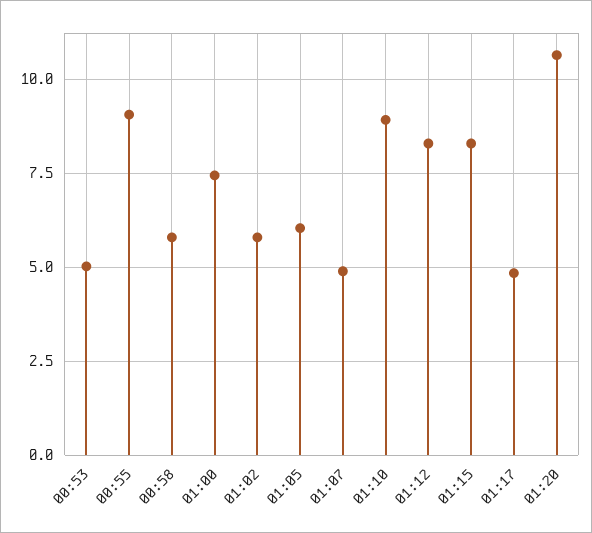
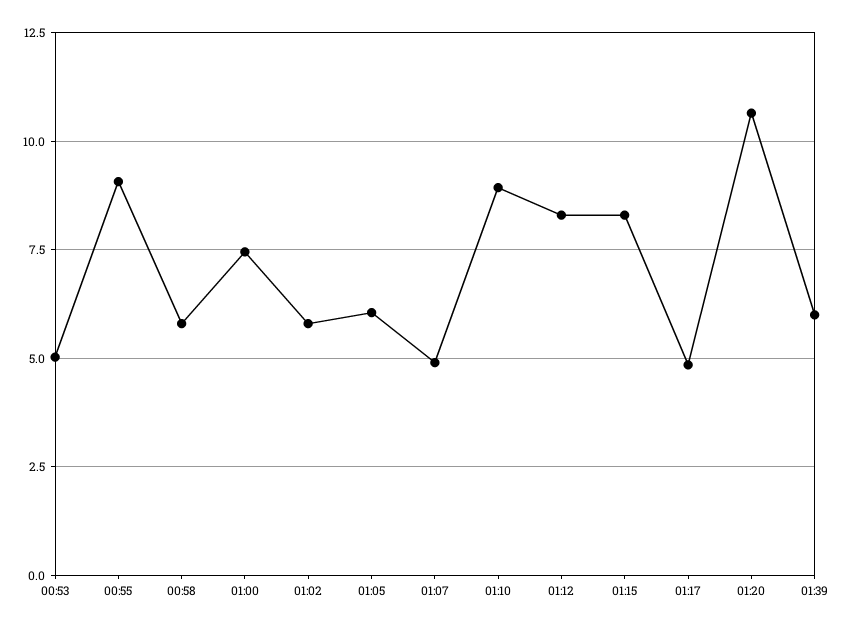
01:39: none -> 6

